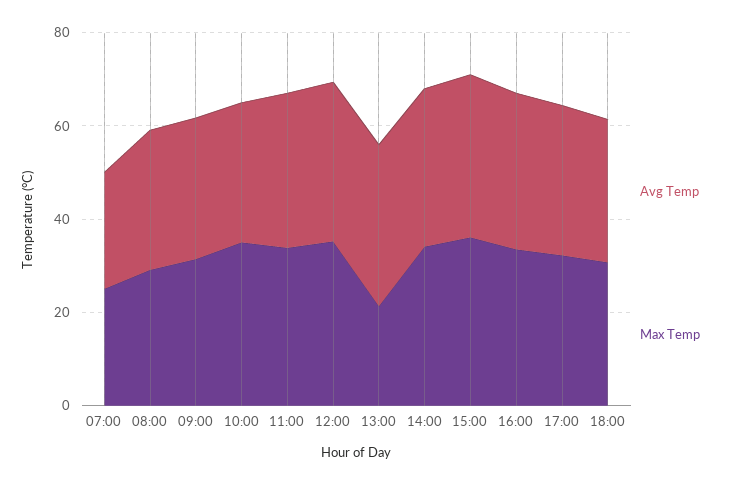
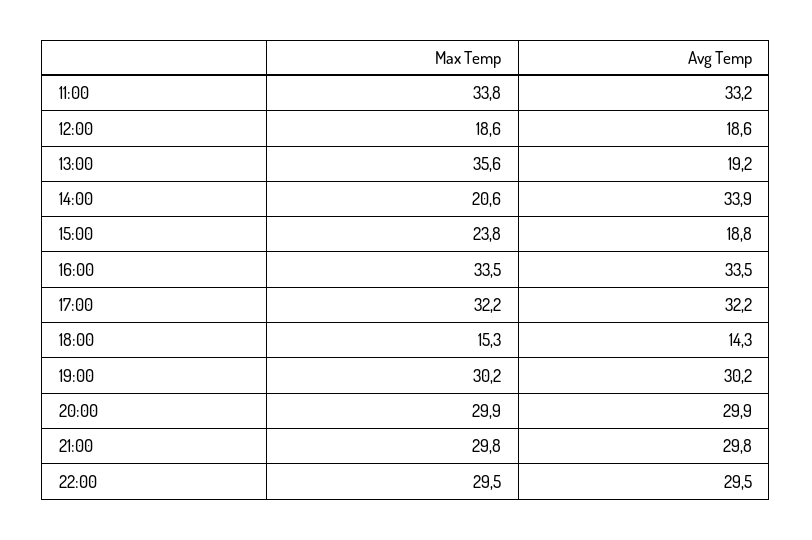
Avg Temp, 07:00: 25 -> none
Max Temp, 07:00: 25 -> none
Avg Temp, 08:00: 30 -> none
Max Temp, 08:00: 30 -> none
Avg Temp, 09:00: 30 -> none
Max Temp, 09:00: 30 -> none
Avg Temp, 10:00: 30 -> none
Max Temp, 10:00: 35 -> none
Avg Temp, 12:00: 35 -> 18.6
Max Temp, 12:00: 35 -> 18.6
Avg Temp, 13:00: 35 -> 19.2
Max Temp, 13:00: 20 -> 35.6
Max Temp, 14:00: 35 -> 20.6
Avg Temp, 15:00: 35 -> 18.8
Max Temp, 15:00: 35 -> 23.8
Avg Temp, 18:00: 30 -> 14.3
Max Temp, 18:00: 30 -> 15.3
Max Temp, 19:00: none -> 30.2
Avg Temp, 19:00: none -> 30.2
Max Temp, 20:00: none -> 29.9
Avg Temp, 20:00: none -> 29.9
Max Temp, 21:00: none -> 29.8
Avg Temp, 21:00: none -> 29.8
Max Temp, 22:00: none -> 29.5
Avg Temp, 22:00: none -> 29.5

